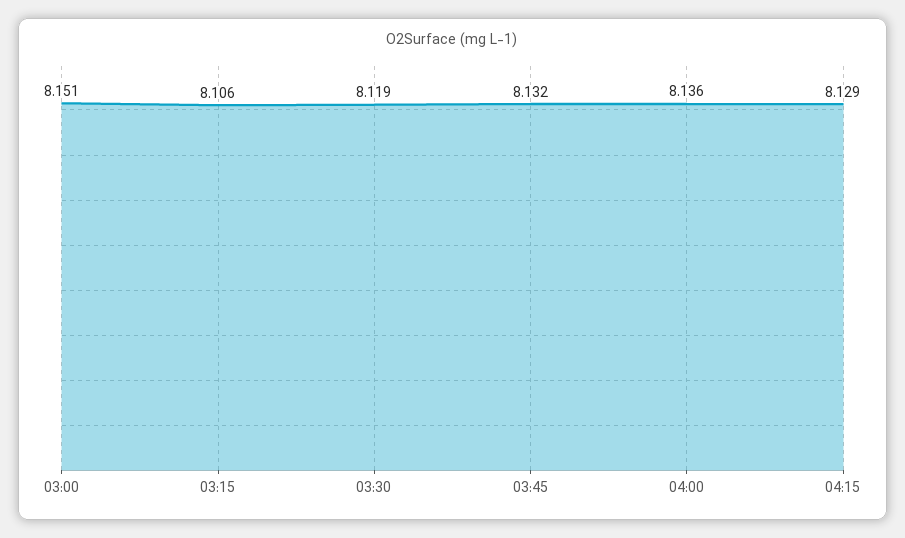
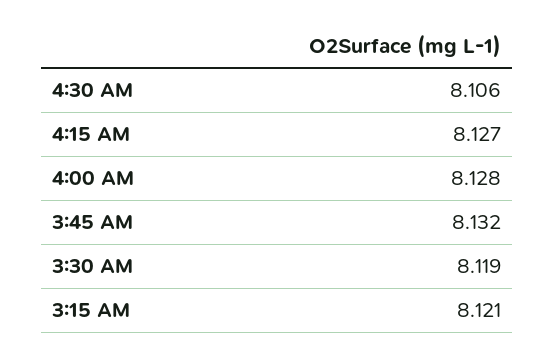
03:00: 8.151 -> none
03:15: 8.106 -> 8.121
04:00: 8.136 -> 8.128
04:15: 8.129 -> 8.127
4:30 AM: none -> 8.106

